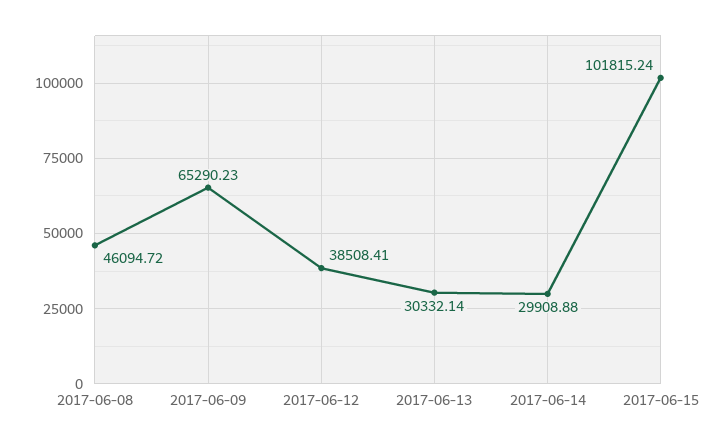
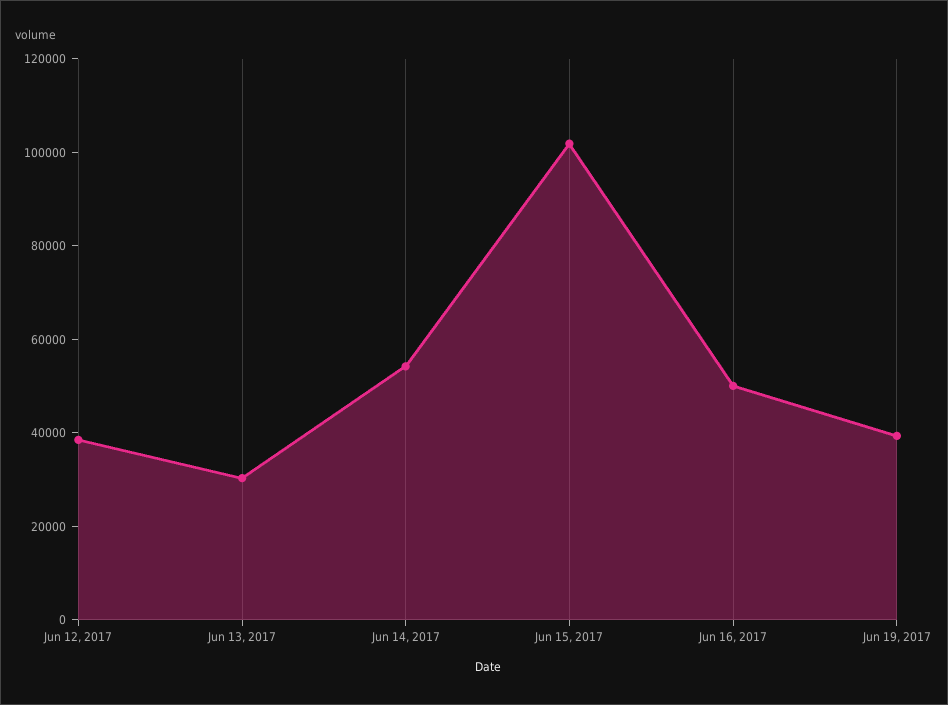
2017-06-08: 46094.72 -> none
2017-06-09: 65290.23 -> none
2017-06-14: 29908.88 -> 55000
Jun 16, 2017: none -> 50000
Jun 19, 2017: none -> 40000

